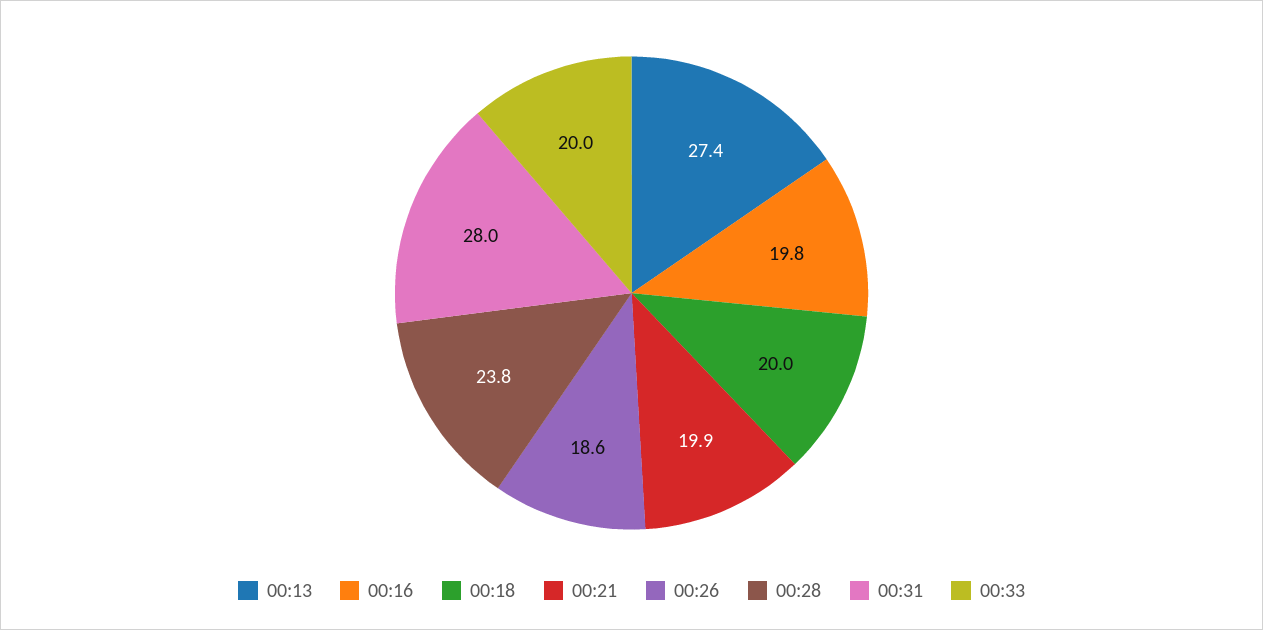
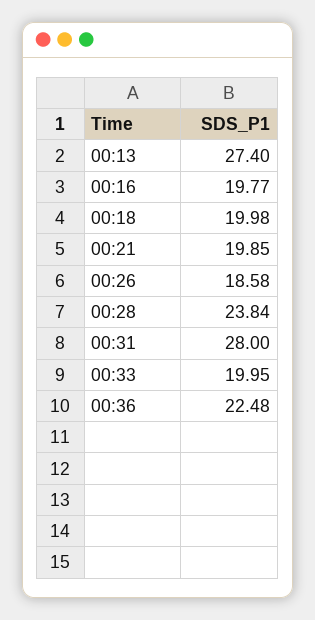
00:36: none -> 22.48

